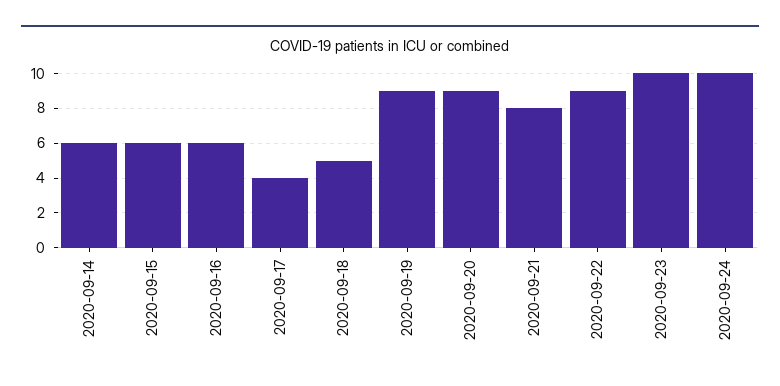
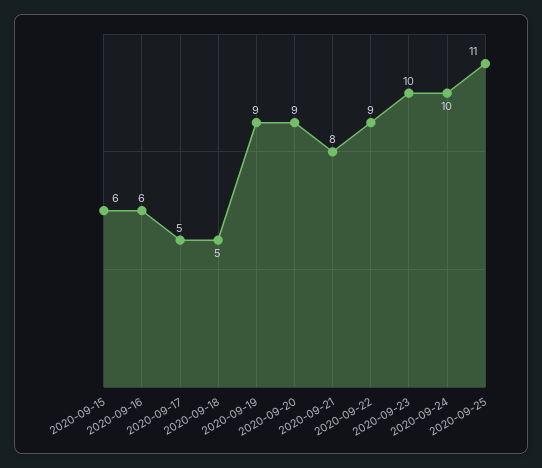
2020-09-14: 6 -> none
2020-09-17: 4 -> 5
2020-09-25: none -> 11

